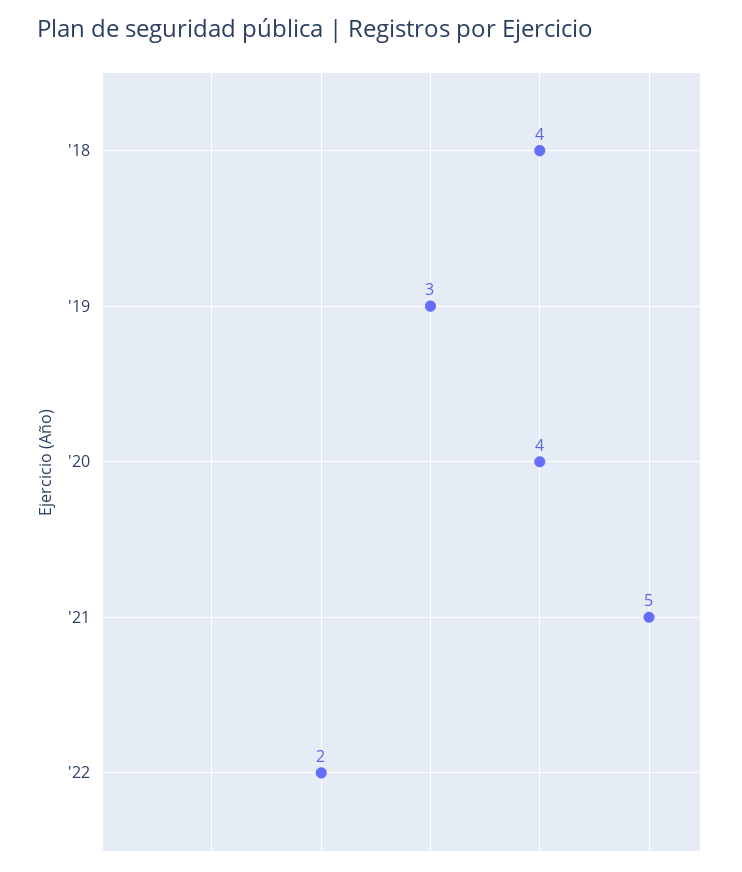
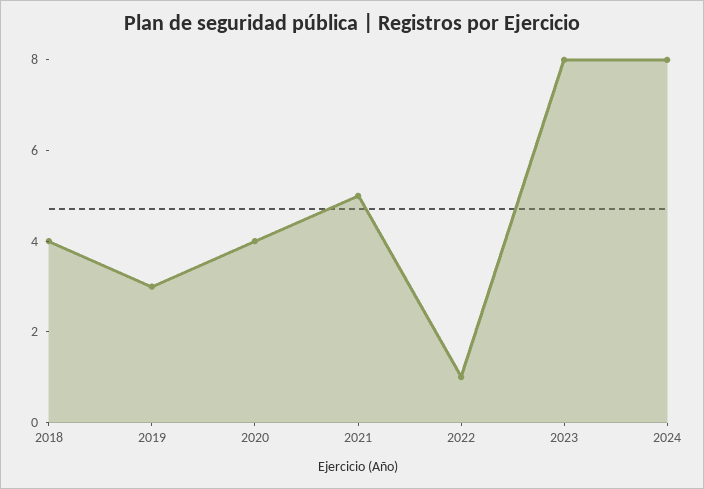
'22: 2 -> 1
2023: none -> 8
2024: none -> 8

